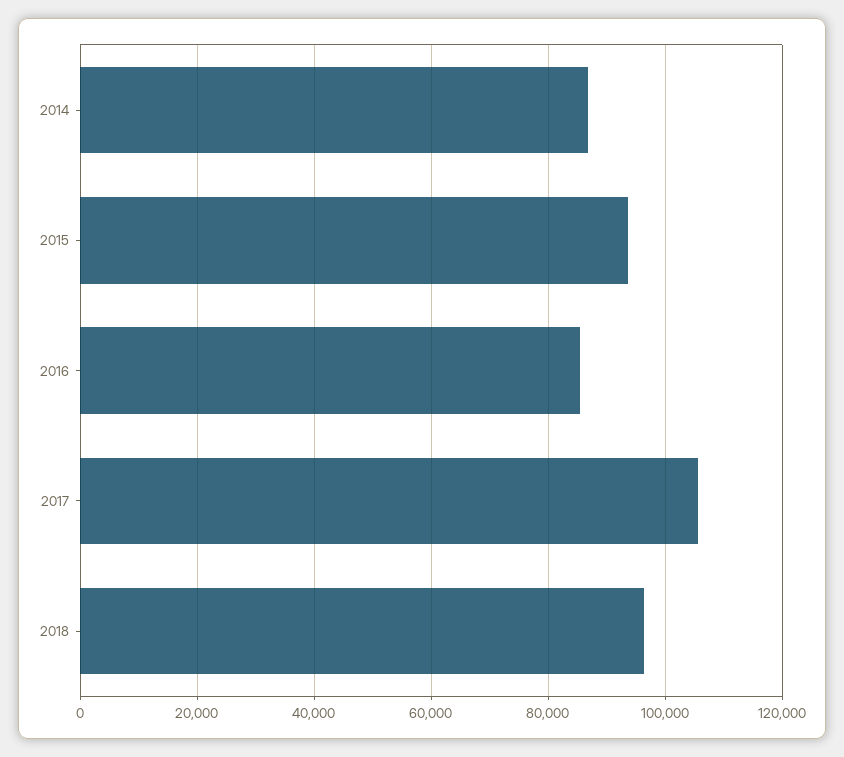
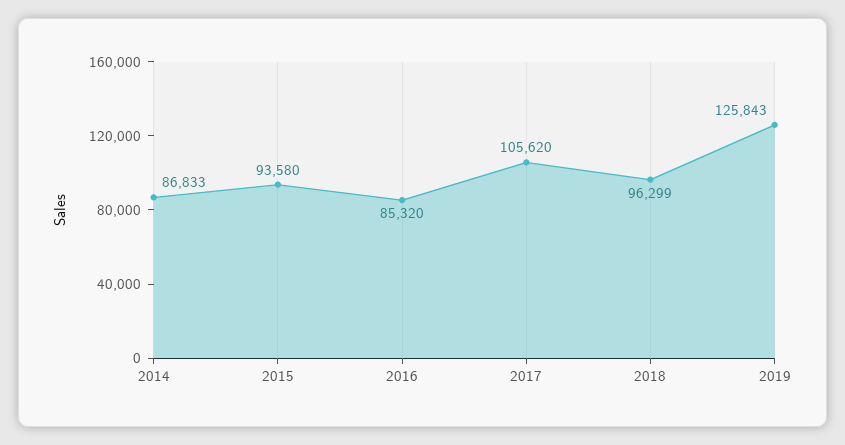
2019: none -> 125843

